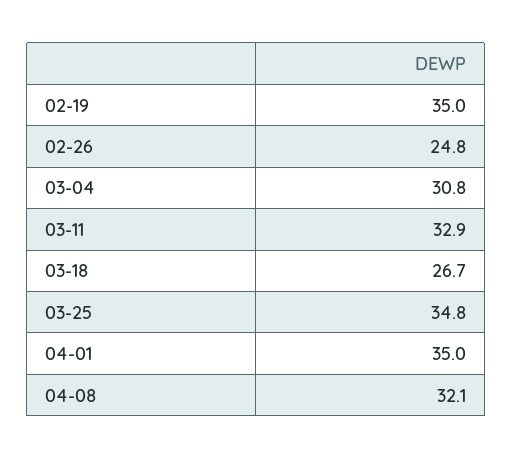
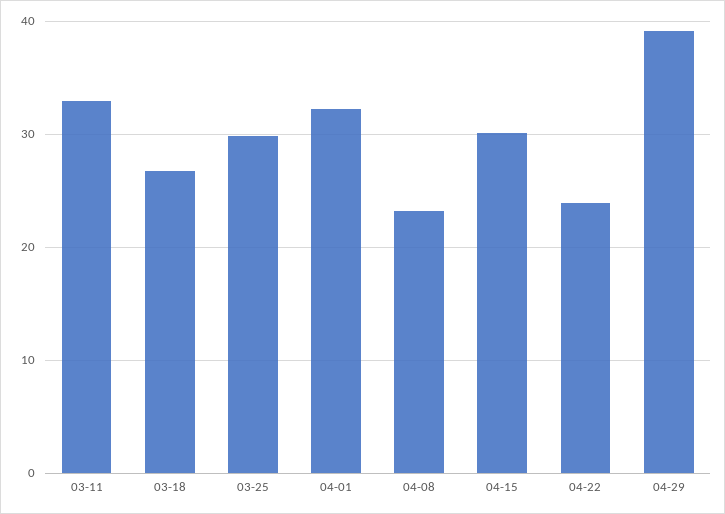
02-19: 35 -> none
02-26: 24.8 -> none
03-04: 30.8 -> none
03-25: 34.8 -> 30
04-01: 35 -> 32
04-08: 32.1 -> 23
04-15: none -> 30
04-22: none -> 24
04-29: none -> 39

